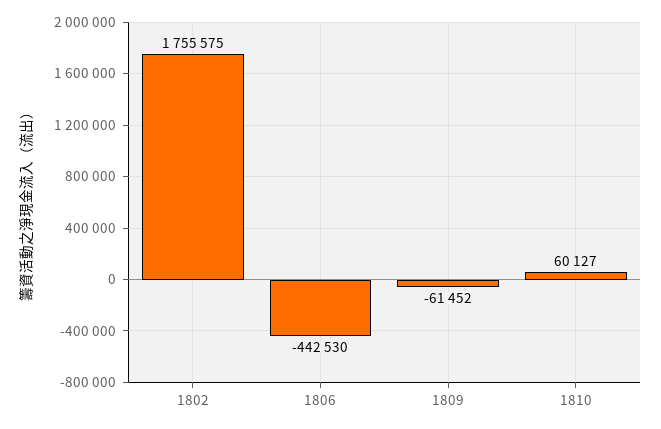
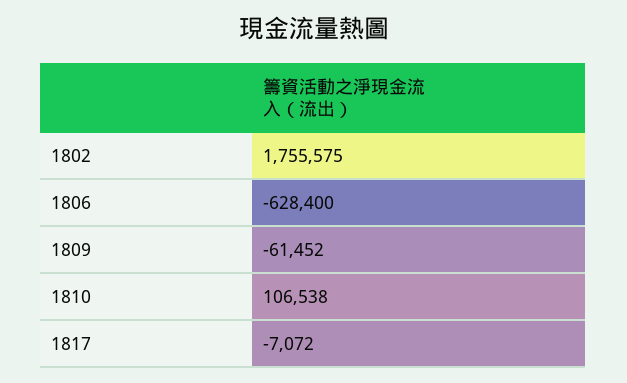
1806: -442530 -> -628400
1810: 60127 -> 106538
1817: none -> -7072

